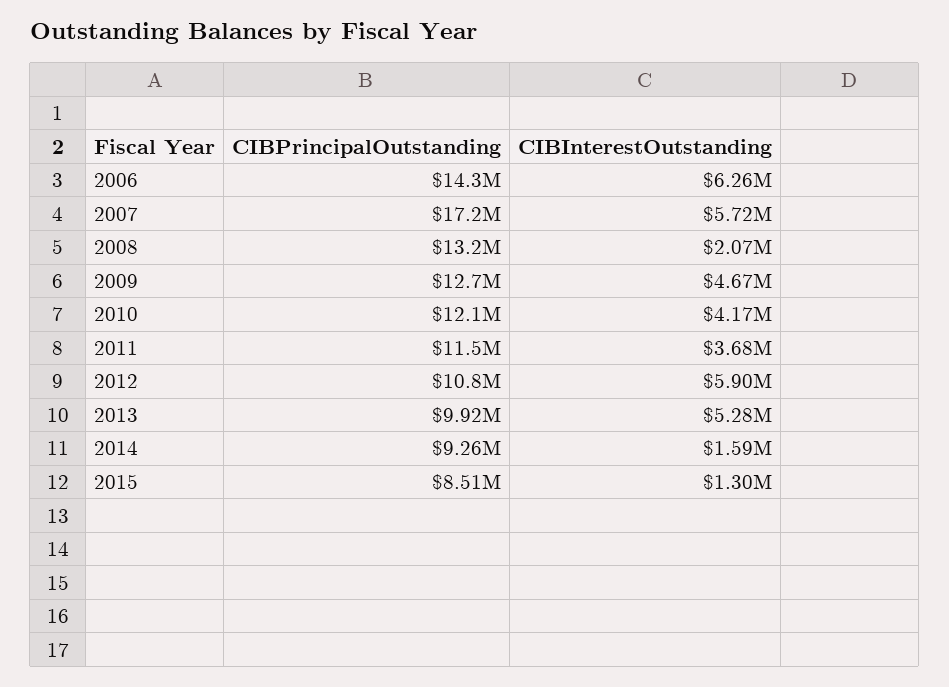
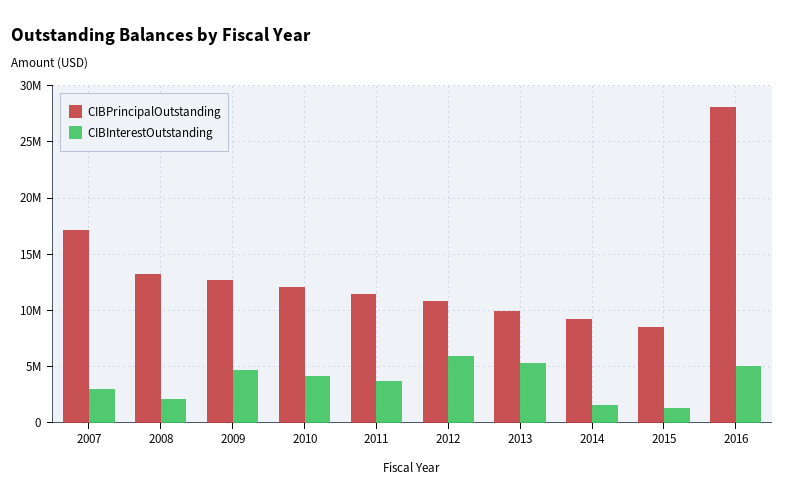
CIBPrincipalOutstanding, 2006: 14300000 -> none
CIBInterestOutstanding, 2006: 6260000 -> none
CIBInterestOutstanding, 2007: 5720000 -> 3000000
CIBPrincipalOutstanding, 2016: none -> 28000000
CIBInterestOutstanding, 2016: none -> 5000000

